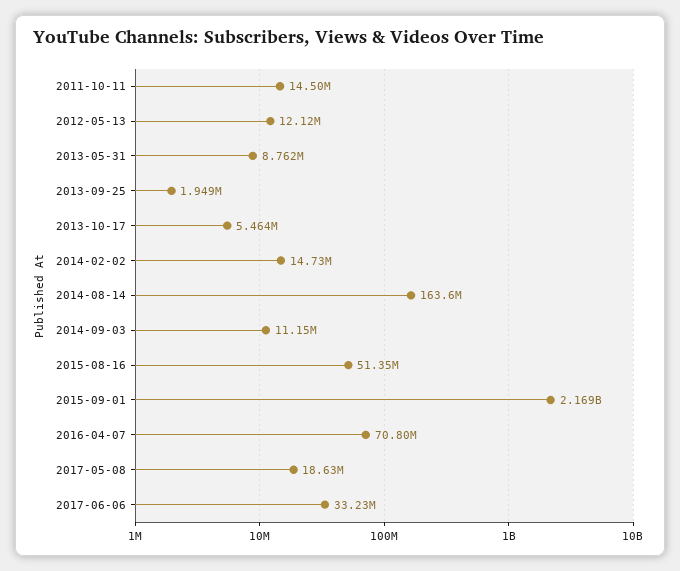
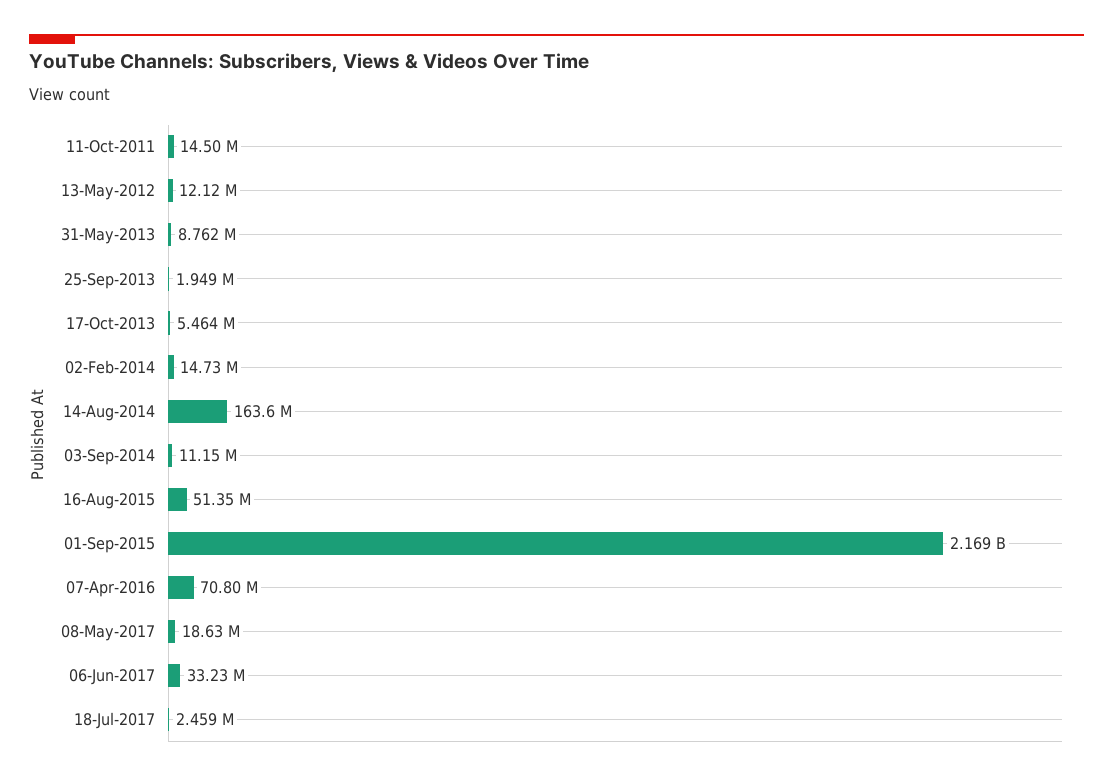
18-Jul-2017: none -> 2459000

